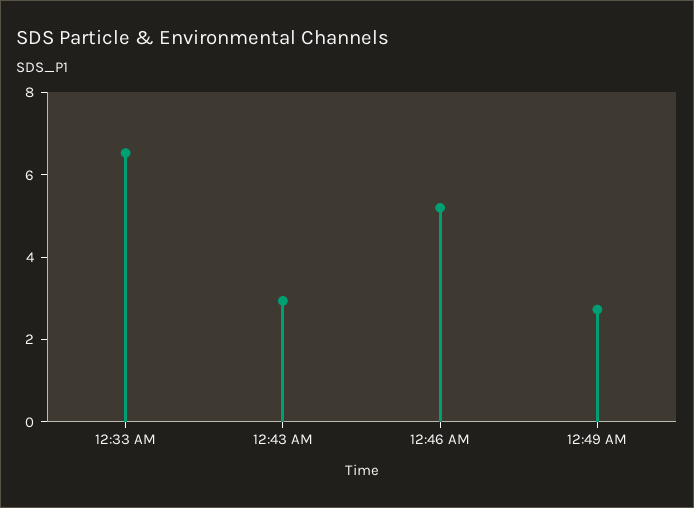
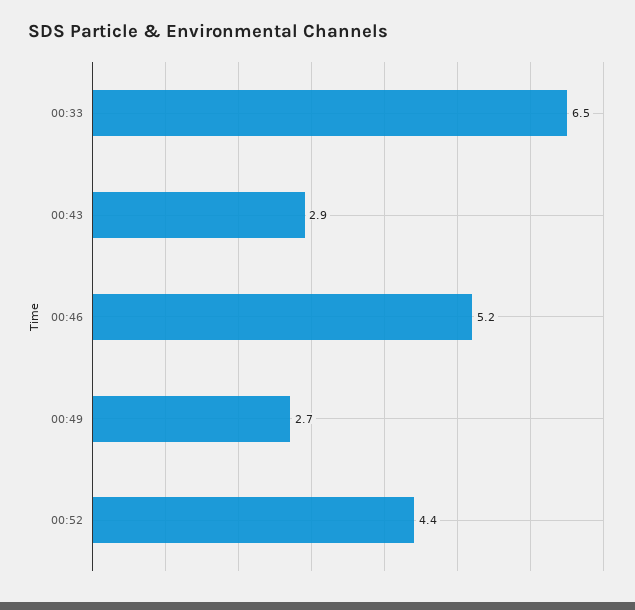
00:52: none -> 4.4

